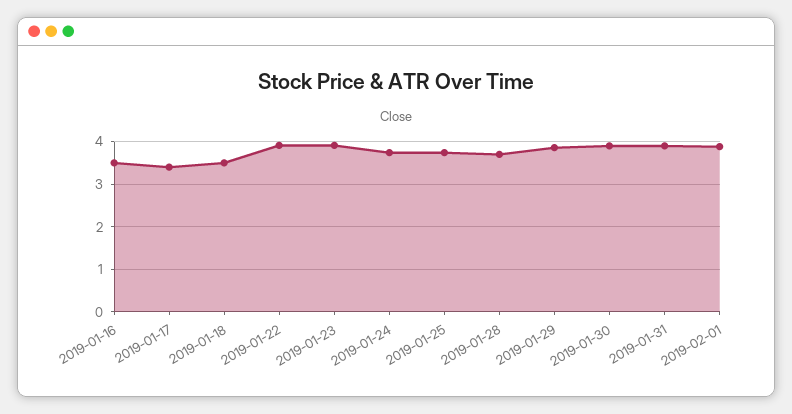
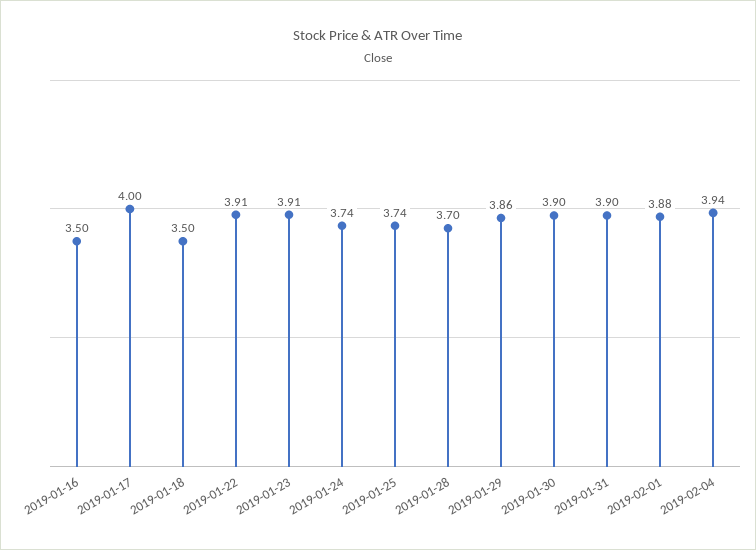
2019-01-17: 3.4 -> 4
2019-02-04: none -> 3.94

